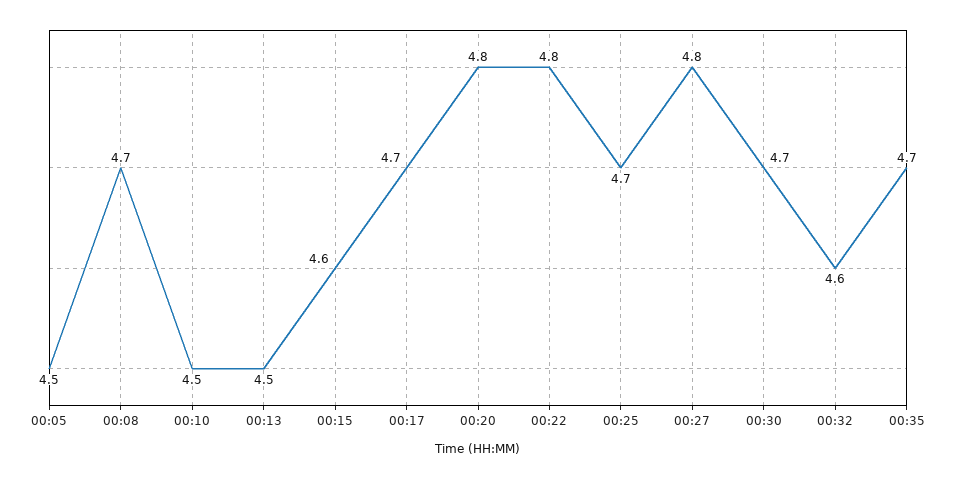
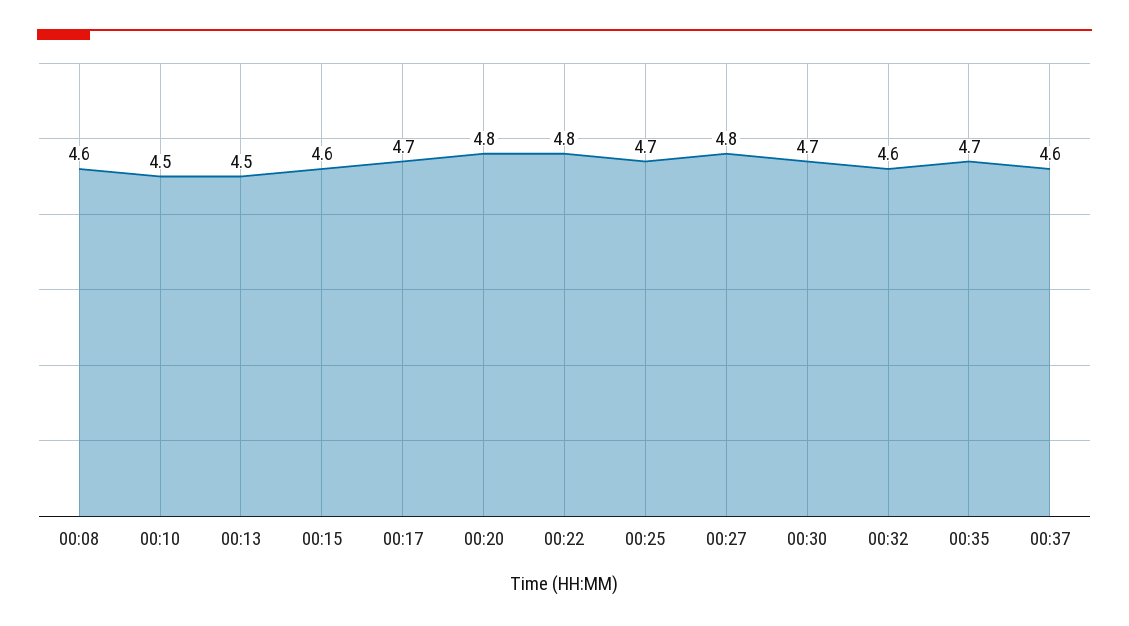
00:05: 4.5 -> none
00:08: 4.7 -> 4.6
00:37: none -> 4.6

